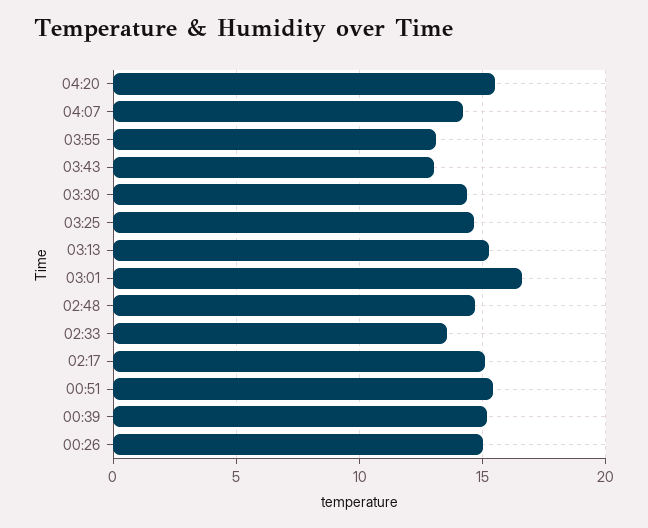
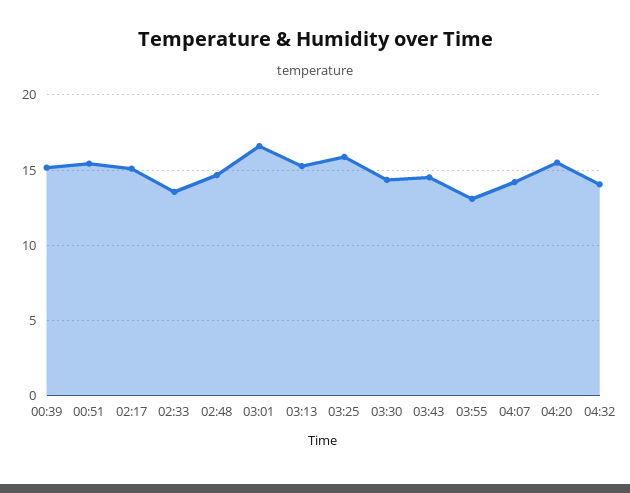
03:43: 13 -> 14.5
03:25: 14.5 -> 16
00:26: 15 -> none
04:32: none -> 14

